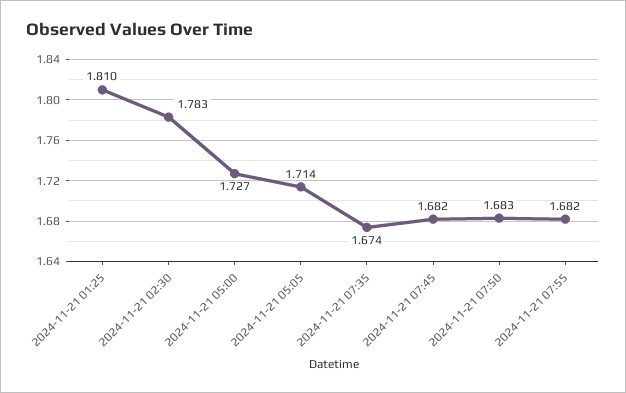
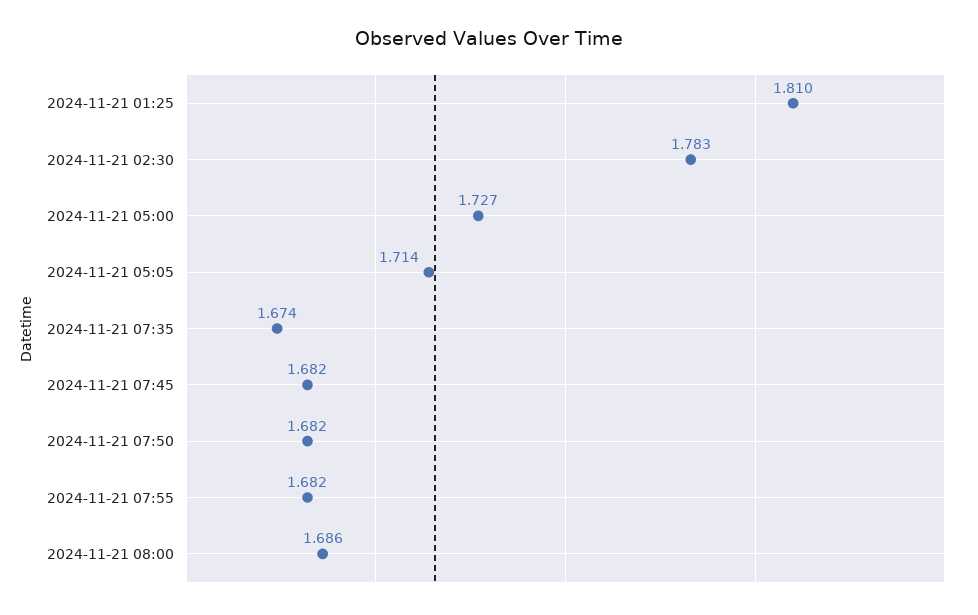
2024-11-21 07:50: 1.683 -> 1.682
2024-11-21 08:00: none -> 1.686

